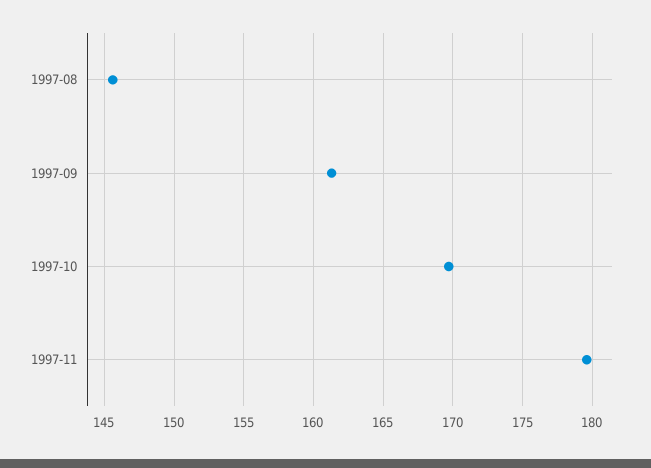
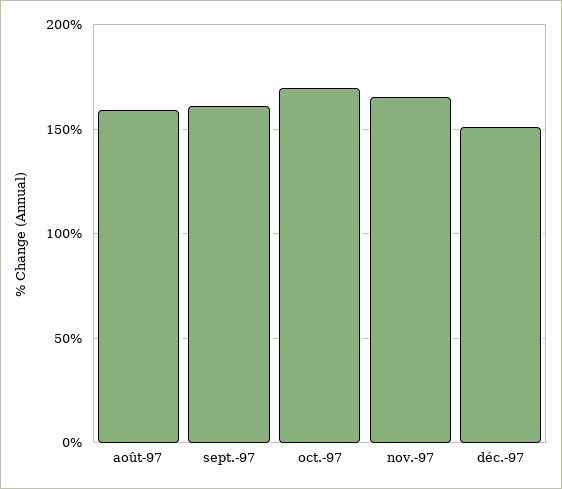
1997-08: 145.5 -> 160
1997-11: 179.5 -> 165
déc.-97: none -> 150

